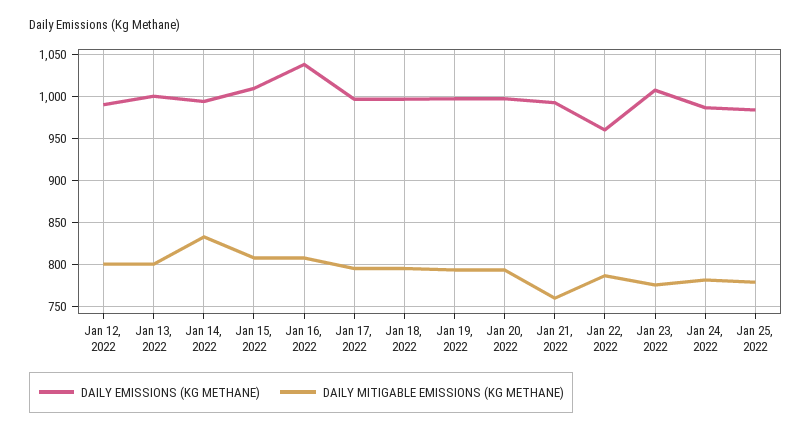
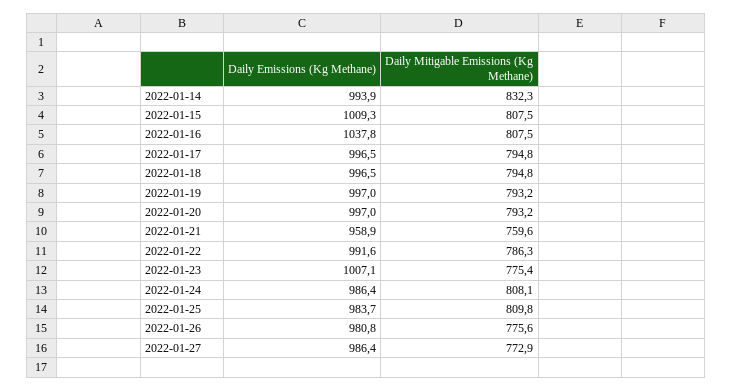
DAILY EMISSIONS (KG METHANE), Jan 12, 2022: 990 -> none
DAILY MITIGABLE EMISSIONS (KG METHANE), Jan 12, 2022: 800 -> none
DAILY EMISSIONS (KG METHANE), Jan 13, 2022: 1000 -> none
DAILY MITIGABLE EMISSIONS (KG METHANE), Jan 13, 2022: 800 -> none
DAILY EMISSIONS (KG METHANE), Jan 21, 2022: 990 -> 958.9
DAILY EMISSIONS (KG METHANE), Jan 22, 2022: 960 -> 991.6
DAILY MITIGABLE EMISSIONS (KG METHANE), Jan 24, 2022: 780 -> 808.1
DAILY MITIGABLE EMISSIONS (KG METHANE), Jan 25, 2022: 780 -> 809.8
DAILY EMISSIONS (KG METHANE), 2022-01-26: none -> 980.8
DAILY MITIGABLE EMISSIONS (KG METHANE), 2022-01-26: none -> 775.6
DAILY EMISSIONS (KG METHANE), 2022-01-27: none -> 986.4
DAILY MITIGABLE EMISSIONS (KG METHANE), 2022-01-27: none -> 772.9

